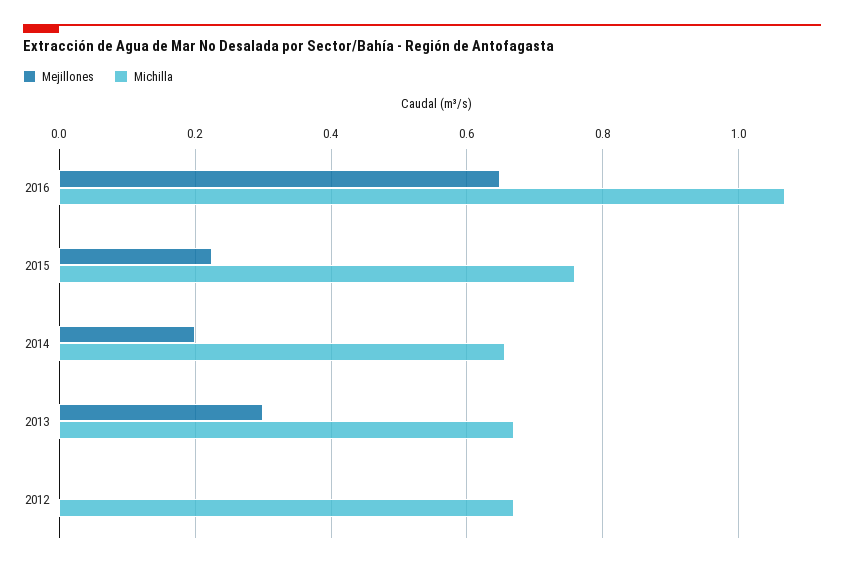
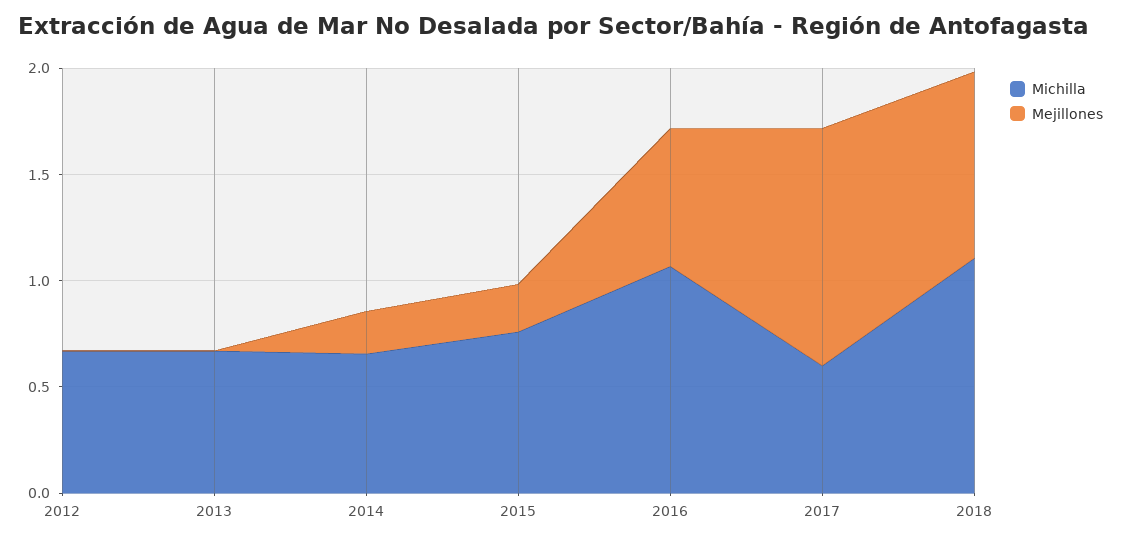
Mejillones, 2013: 0.3 -> 0
Michilla, 2017: none -> 0.6
Mejillones, 2017: none -> 1.1
Michilla, 2018: none -> 1.1
Mejillones, 2018: none -> 0.9

